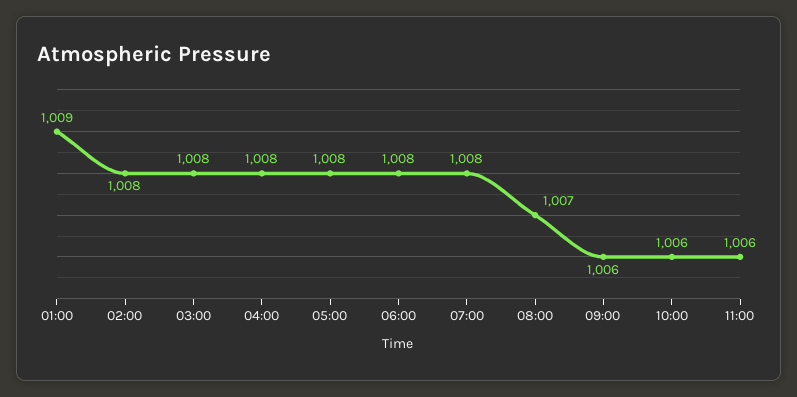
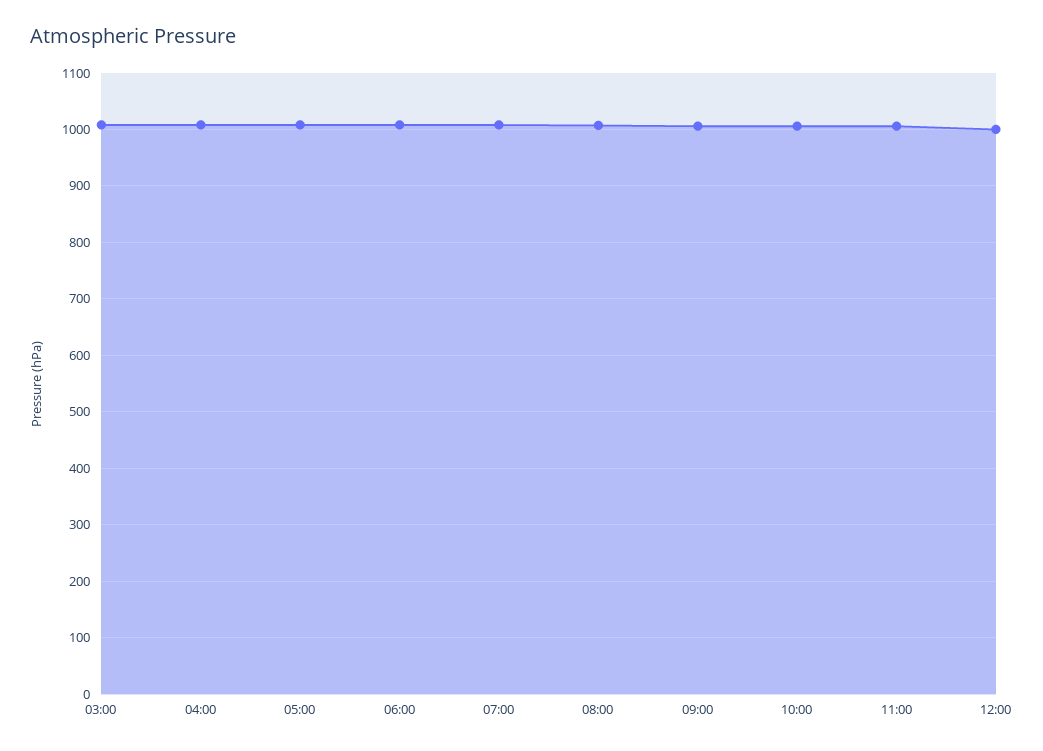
01:00: 1009 -> none
02:00: 1008 -> none
12:00: none -> 1000

